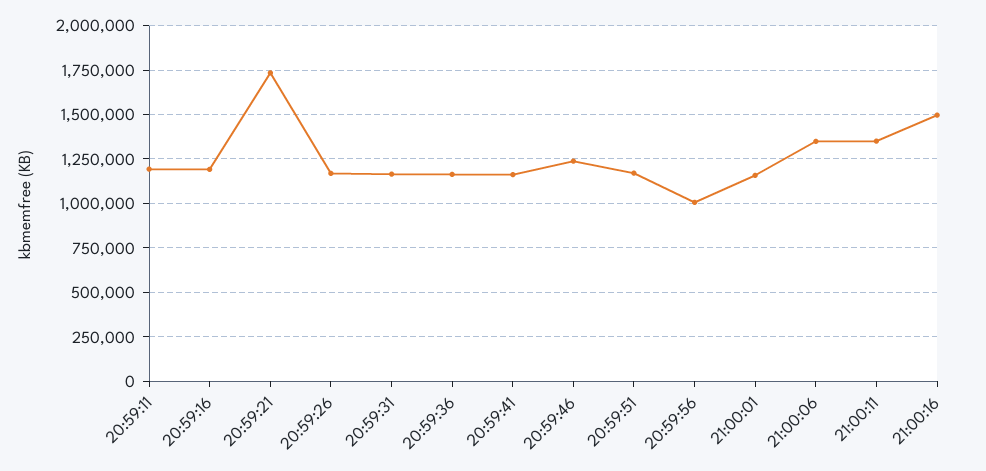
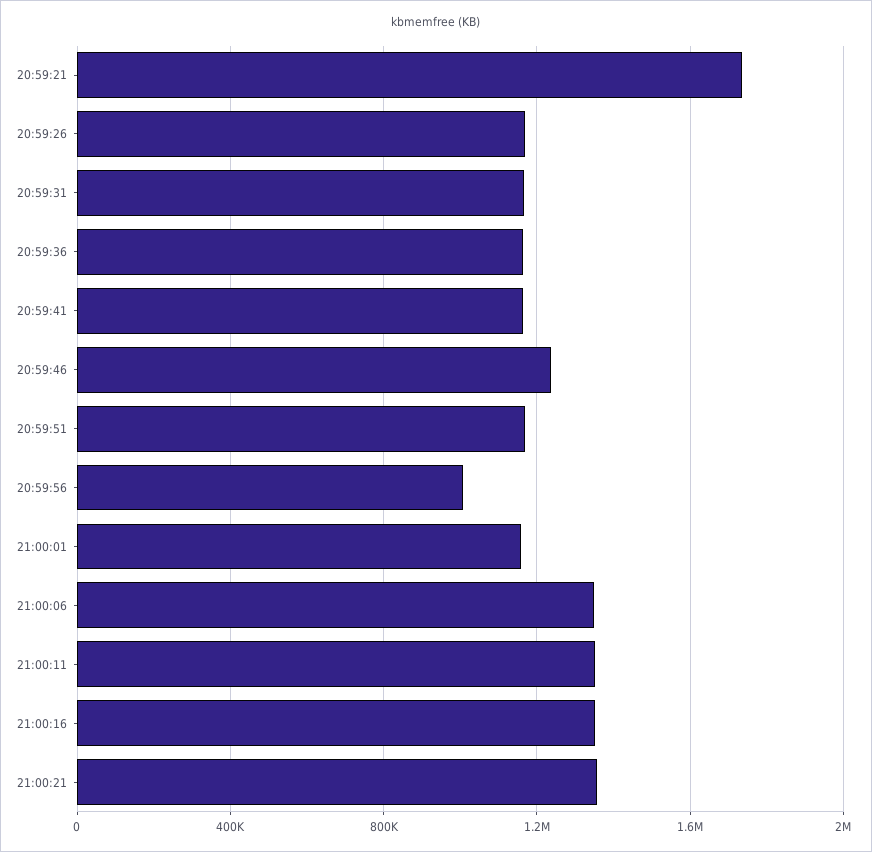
20:59:11: 1200000 -> none
20:59:16: 1200000 -> none
21:00:16: 1500000 -> 1350000
21:00:21: none -> 1350000

